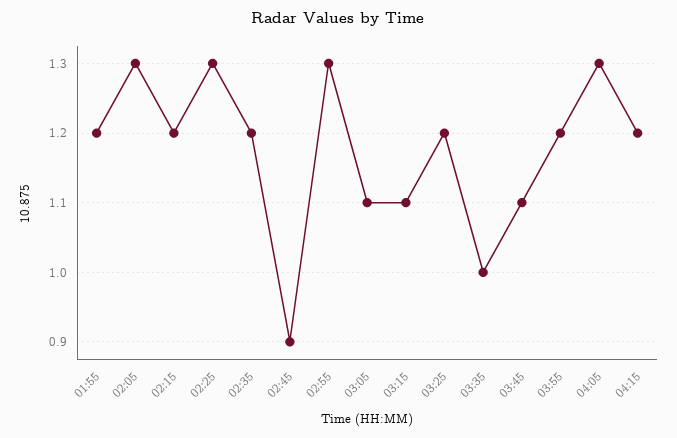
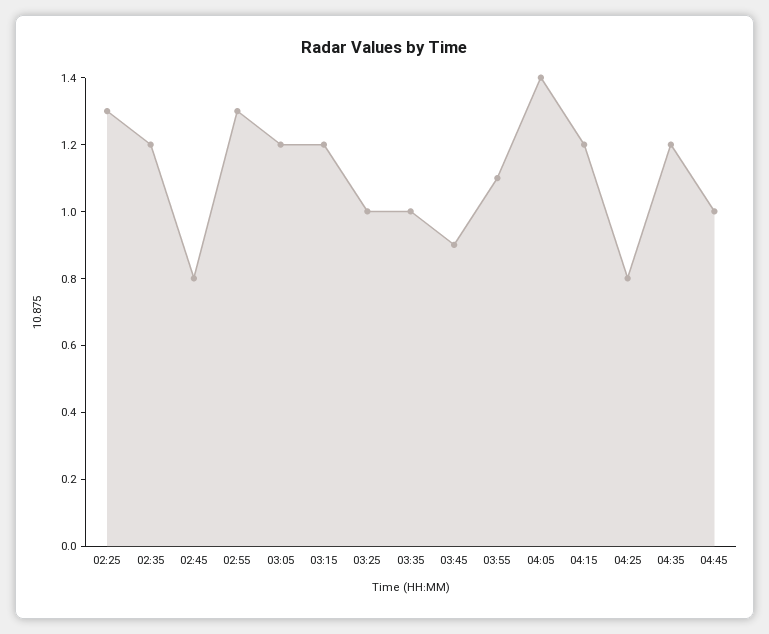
01:55: 1.2 -> none
02:05: 1.3 -> none
02:15: 1.2 -> none
02:45: 0.9 -> 0.8
03:05: 1.1 -> 1.2
03:15: 1.1 -> 1.2
03:25: 1.2 -> 1
03:45: 1.1 -> 0.9
03:55: 1.2 -> 1.1
04:05: 1.3 -> 1.4
04:25: none -> 0.8
04:35: none -> 1.2
04:45: none -> 1

